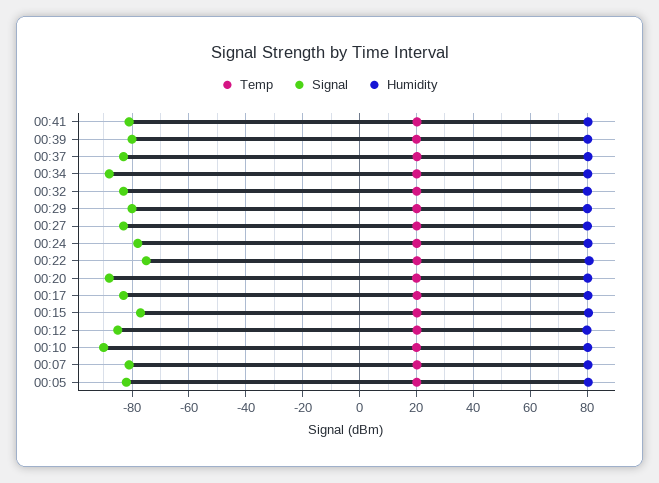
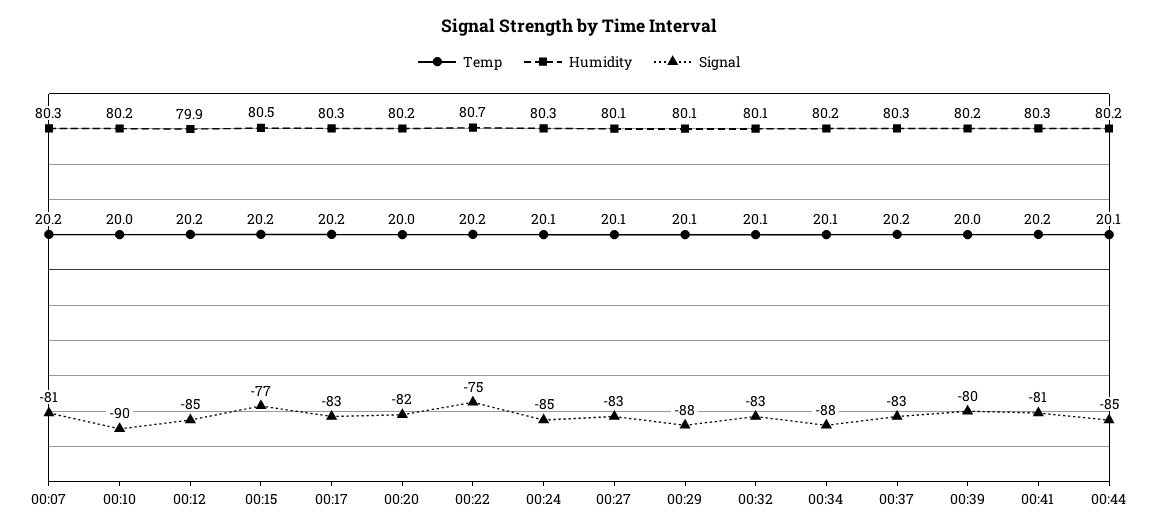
Signal, 00:29: -80 -> -88
Signal, 00:24: -77.5 -> -85
Signal, 00:20: -87.5 -> -82
Temp, 00:05: 20 -> none
Signal, 00:05: -82.5 -> none
Humidity, 00:05: 80 -> none
Temp, 00:44: none -> 20.1
Humidity, 00:44: none -> 80.2
Signal, 00:44: none -> -85

